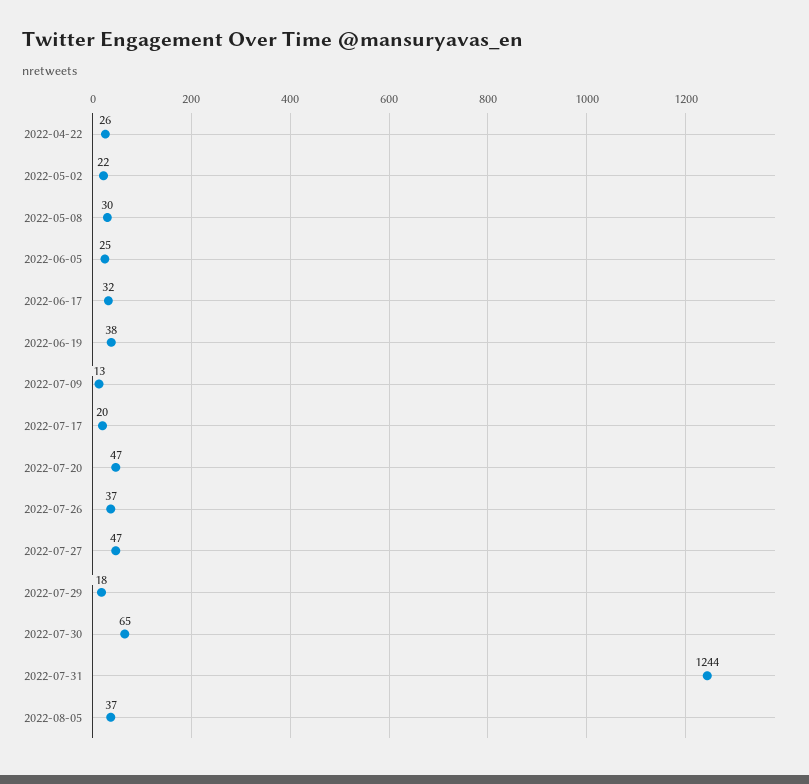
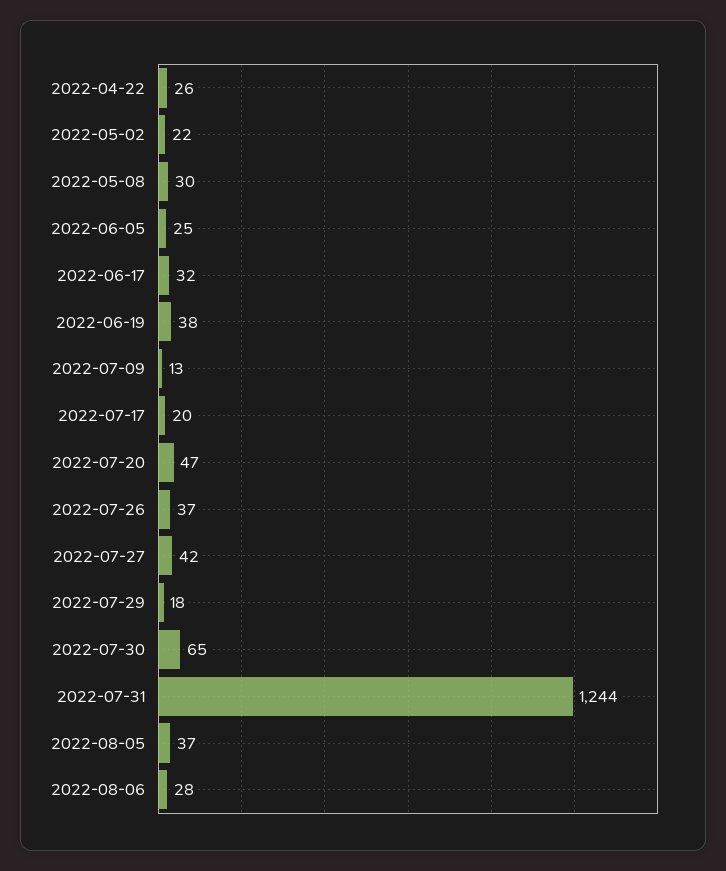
2022-07-27: 47 -> 42
2022-08-06: none -> 28

